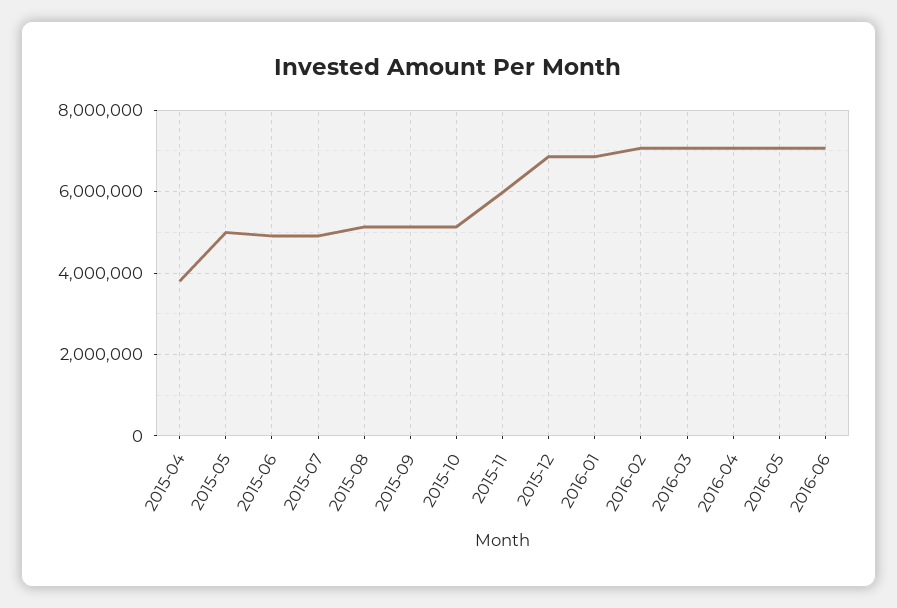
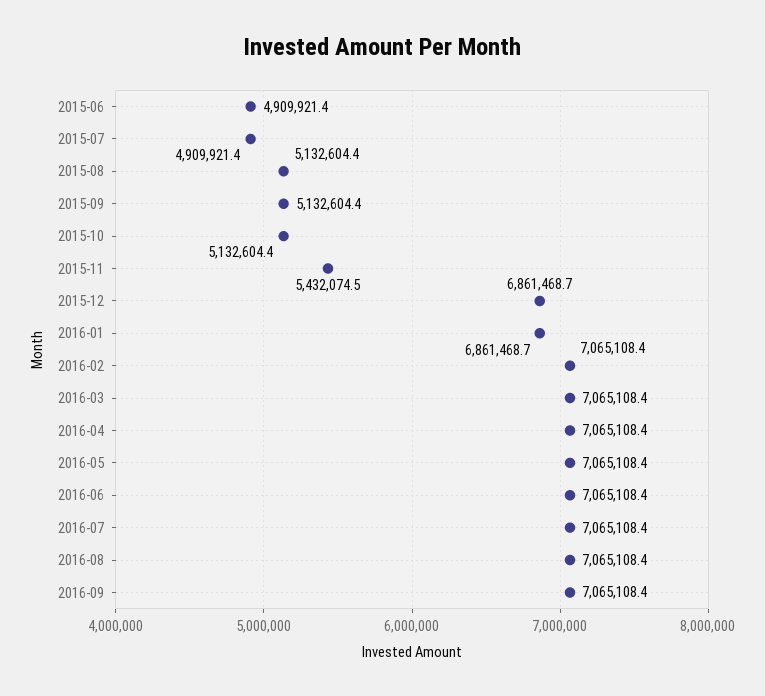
2015-04: 3800000 -> none
2015-05: 5000000 -> none
2015-11: 6000000 -> 5432074.5
2016-07: none -> 7065108.4
2016-08: none -> 7065108.4
2016-09: none -> 7065108.4

